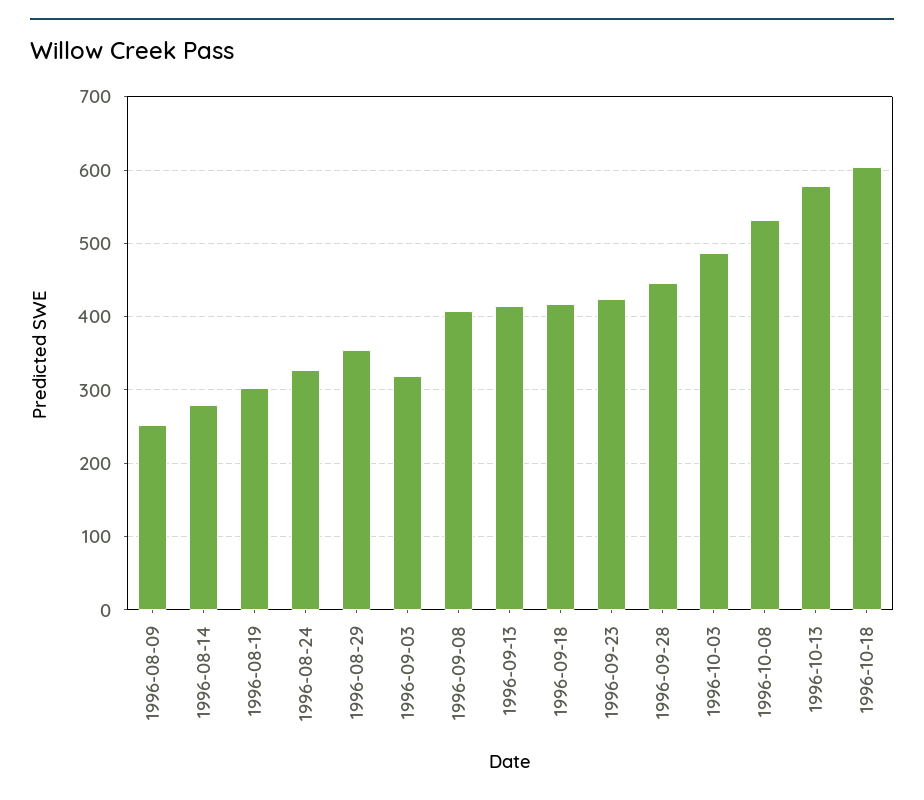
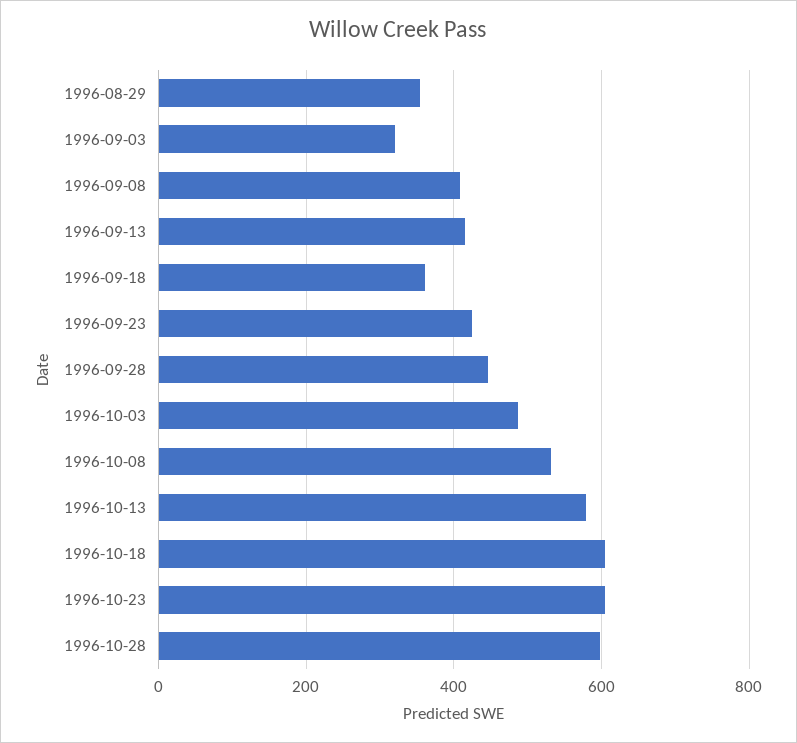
1996-08-09: 250 -> none
1996-08-14: 280 -> none
1996-08-19: 300 -> none
1996-08-24: 330 -> none
1996-09-18: 420 -> 360
1996-10-23: none -> 600
1996-10-28: none -> 600

